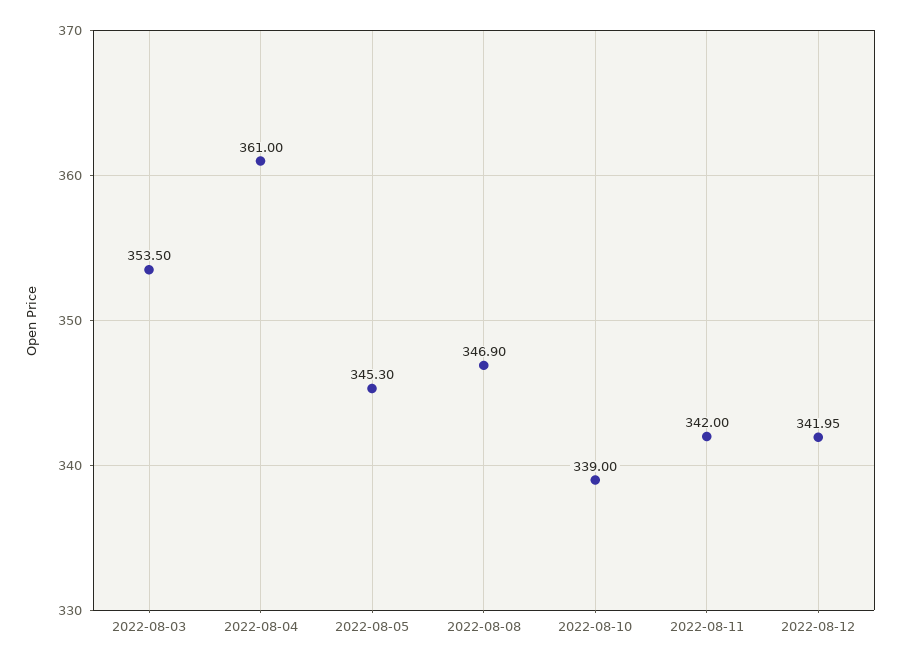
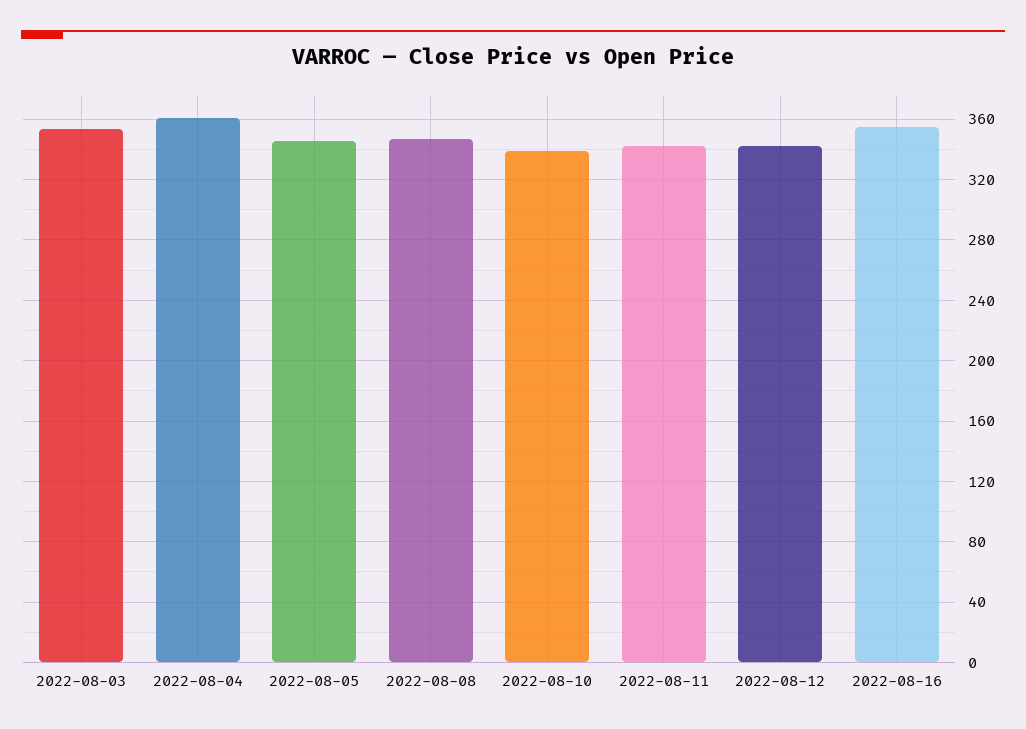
2022-08-16: none -> 355

